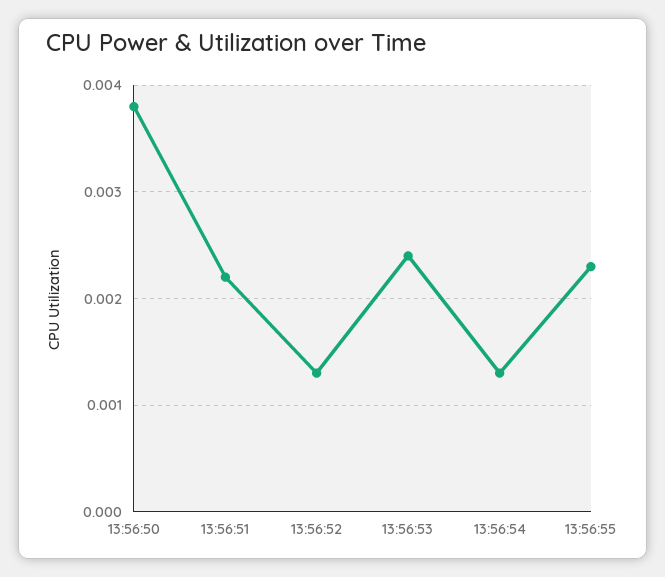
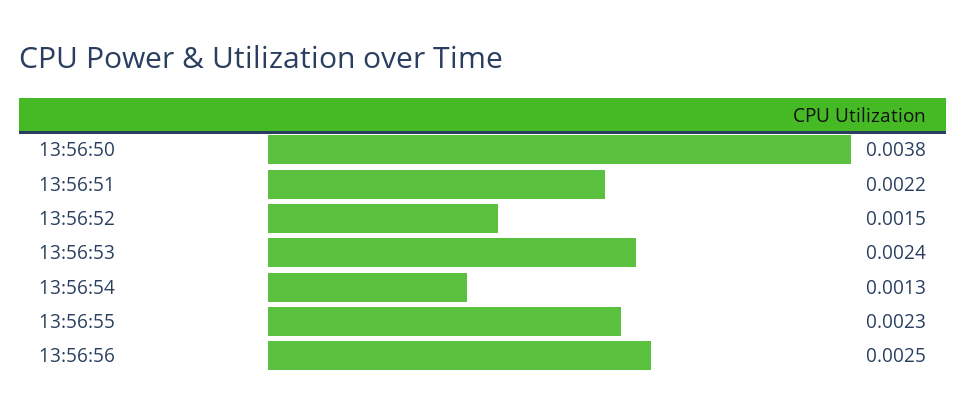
13:56:52: 0.0013 -> 0.0015
13:56:56: none -> 0.0025

